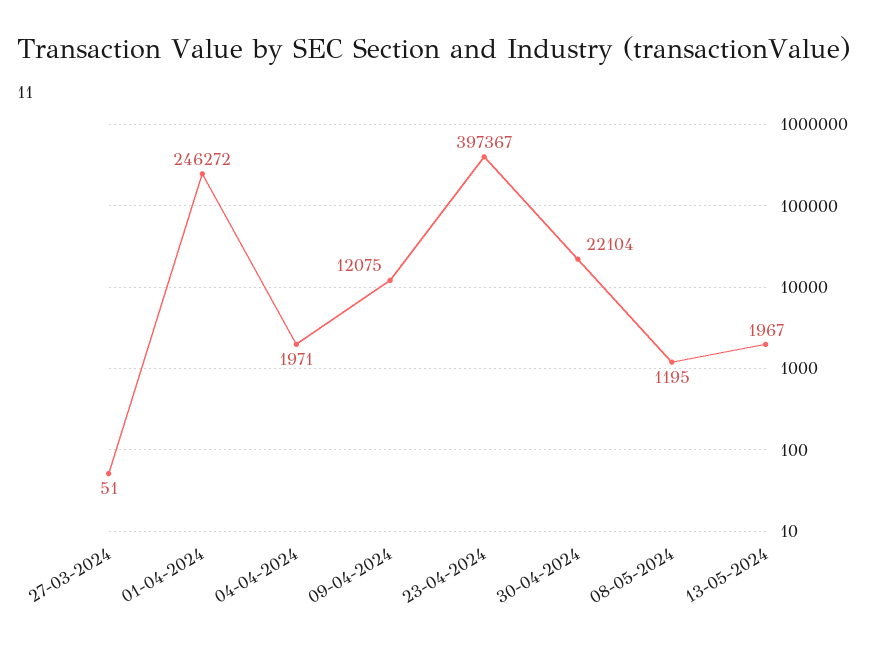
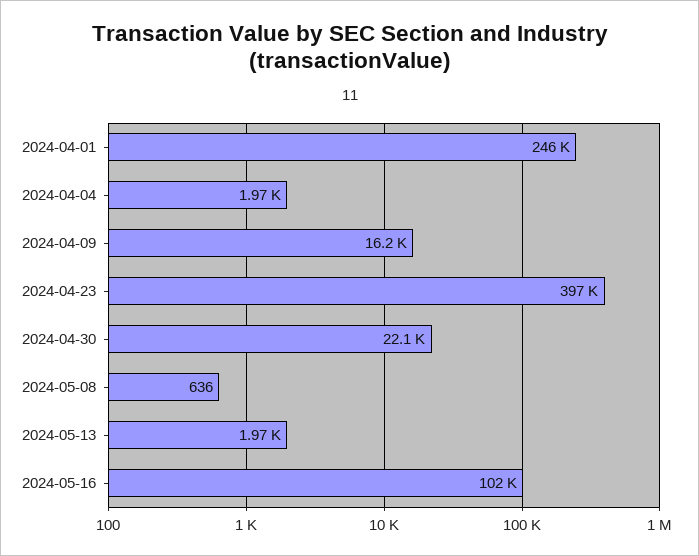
27-03-2024: 51 -> none
09-04-2024: 12075 -> 16200
08-05-2024: 1195 -> 636
2024-05-16: none -> 102000

